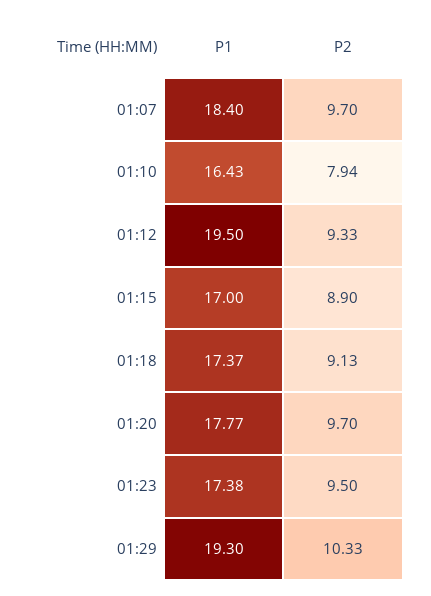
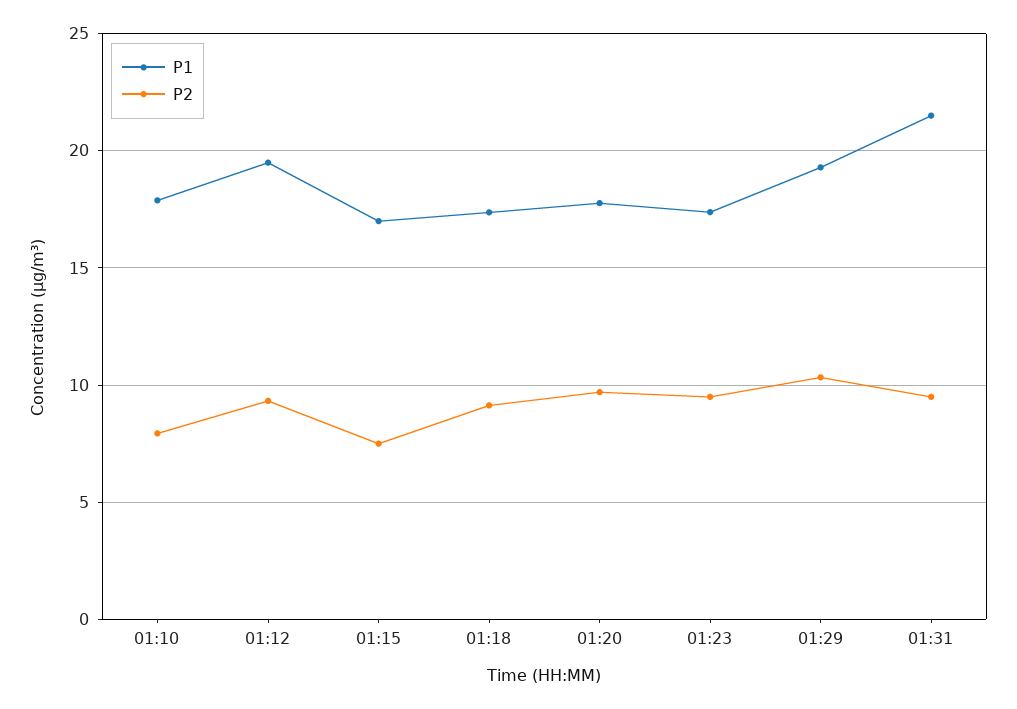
P1, 01:07: 18.4 -> none
P2, 01:07: 9.7 -> none
P1, 01:10: 16.43 -> 18
P2, 01:15: 8.9 -> 7.5
P1, 01:31: none -> 21.5
P2, 01:31: none -> 9.5

